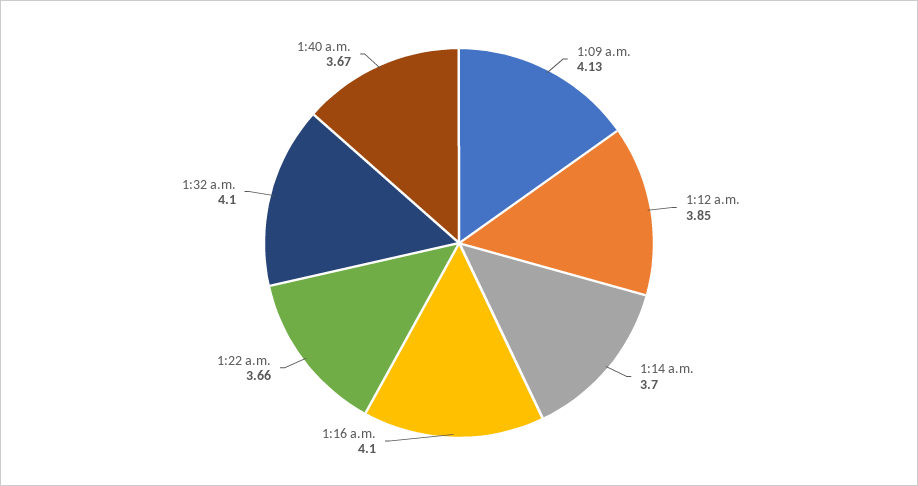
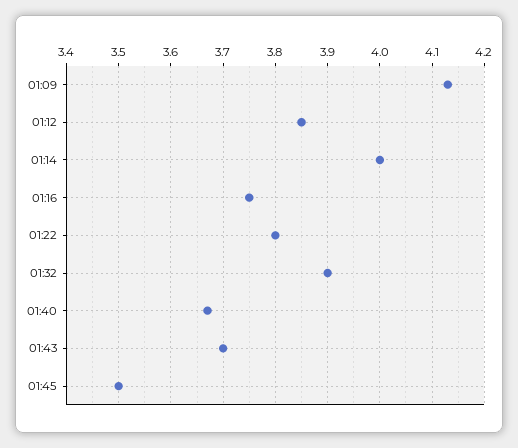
1:14 a.m.: 3.7 -> 4
1:16 a.m.: 4.1 -> 3.75
1:22 a.m.: 3.66 -> 3.8
1:32 a.m.: 4.1 -> 3.9
01:43: none -> 3.7
01:45: none -> 3.5

